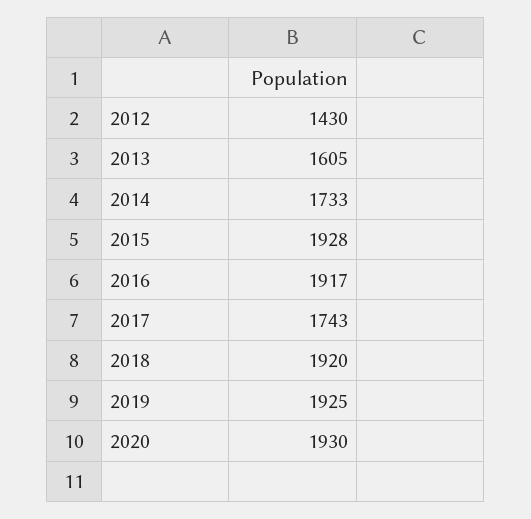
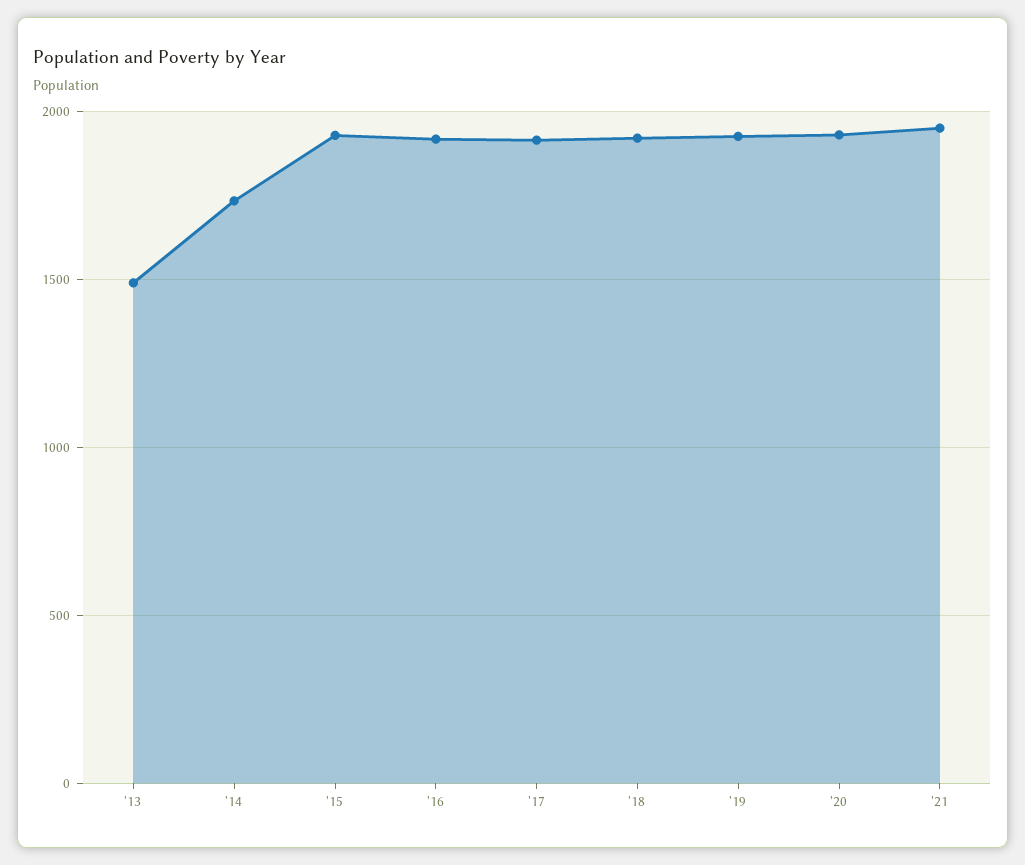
2012: 1430 -> none
2013: 1605 -> 1500
2017: 1743 -> 1900
'21: none -> 1950

